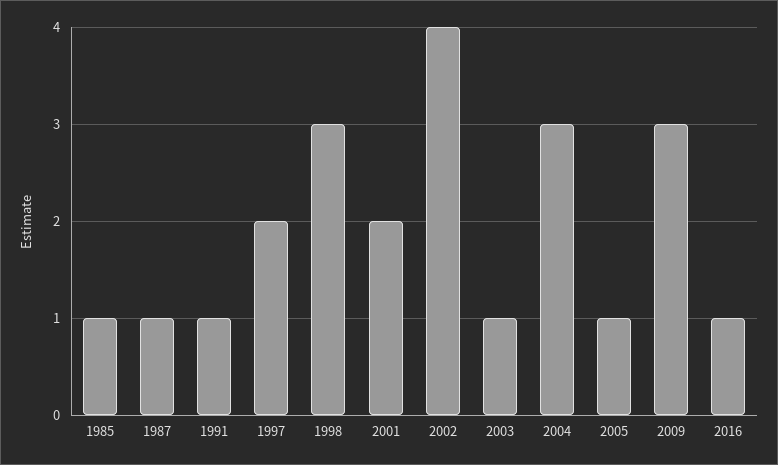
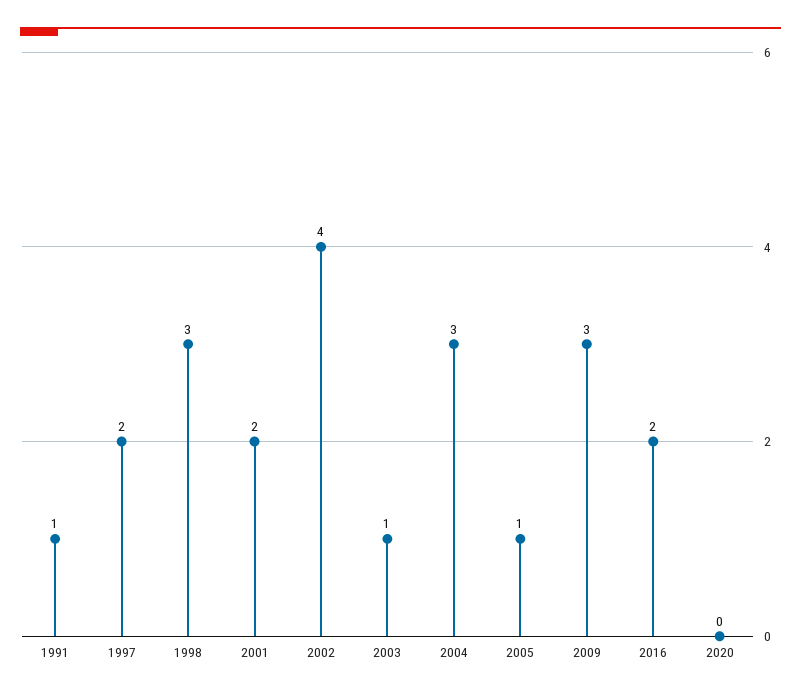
1985: 1 -> none
1987: 1 -> none
2016: 1 -> 2
2020: none -> 0

